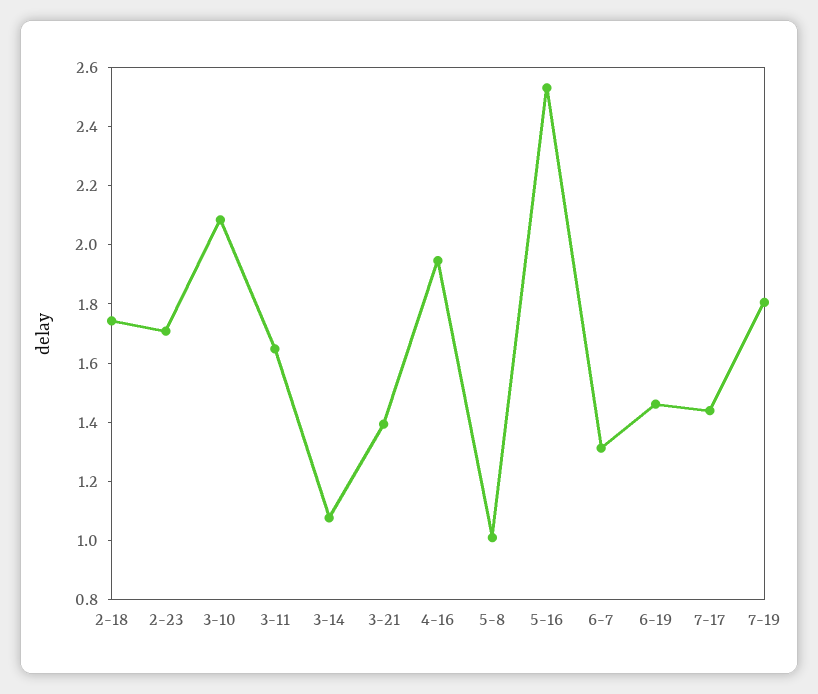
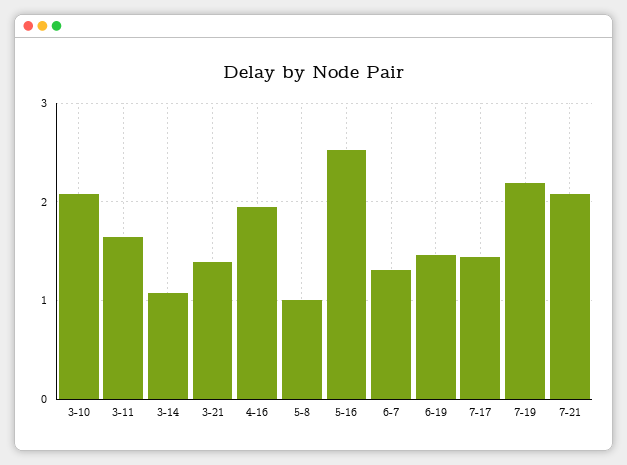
2-18: 1.75 -> none
2-23: 1.7 -> none
7-19: 1.8 -> 2.2
7-21: none -> 2.1

